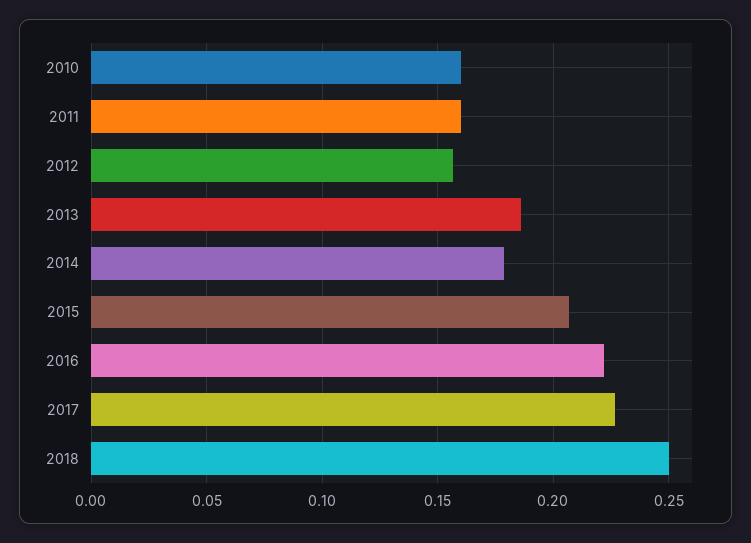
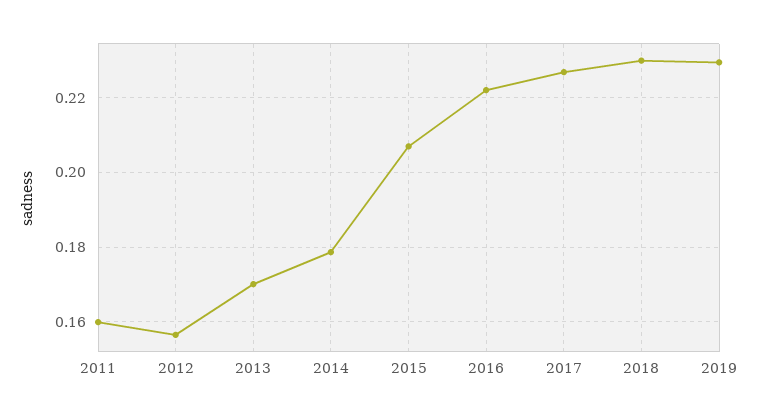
2010: 0.16 -> none
2013: 0.185 -> 0.17
2018: 0.25 -> 0.23
2019: none -> 0.23

